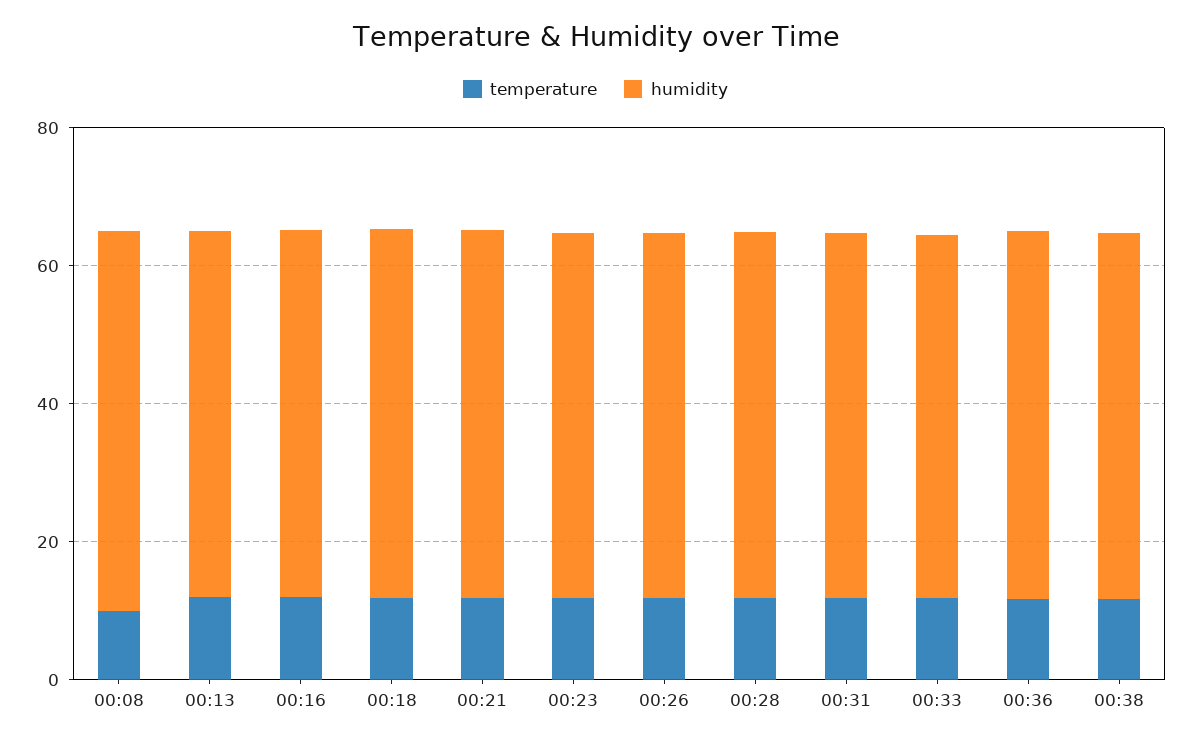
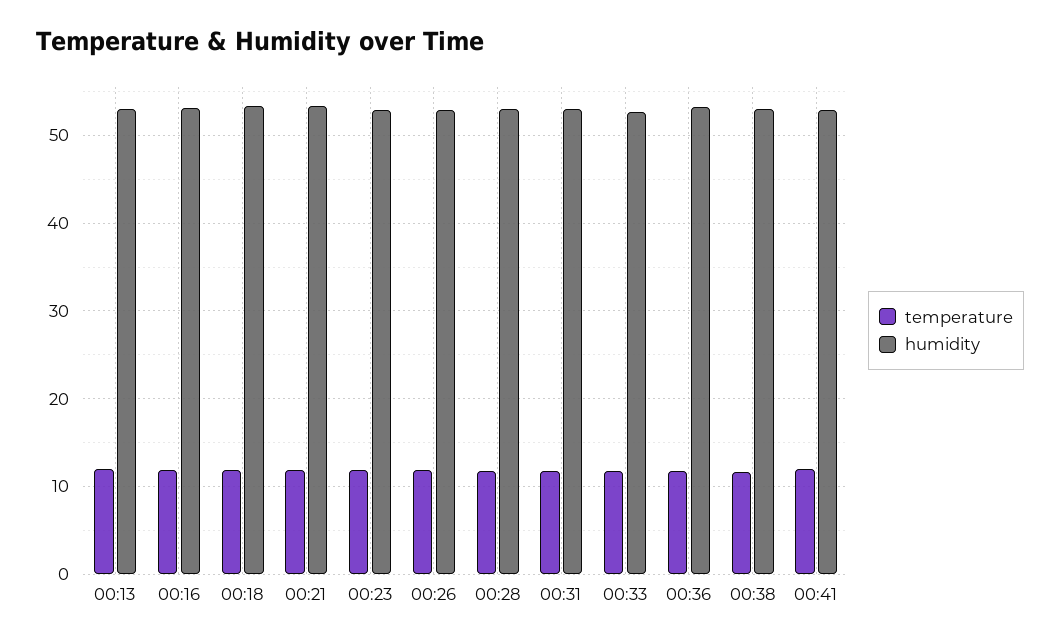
temperature, 00:08: 10 -> none
humidity, 00:08: 55 -> none
temperature, 00:41: none -> 12
humidity, 00:41: none -> 53

